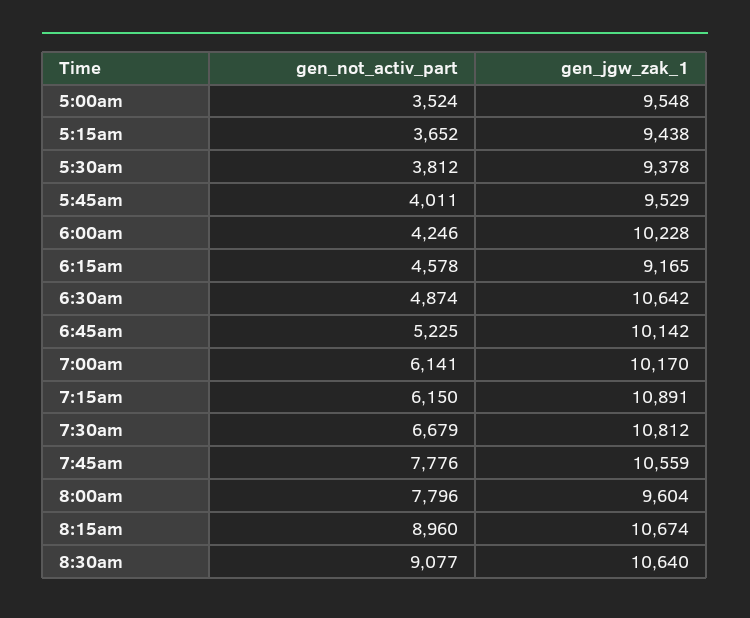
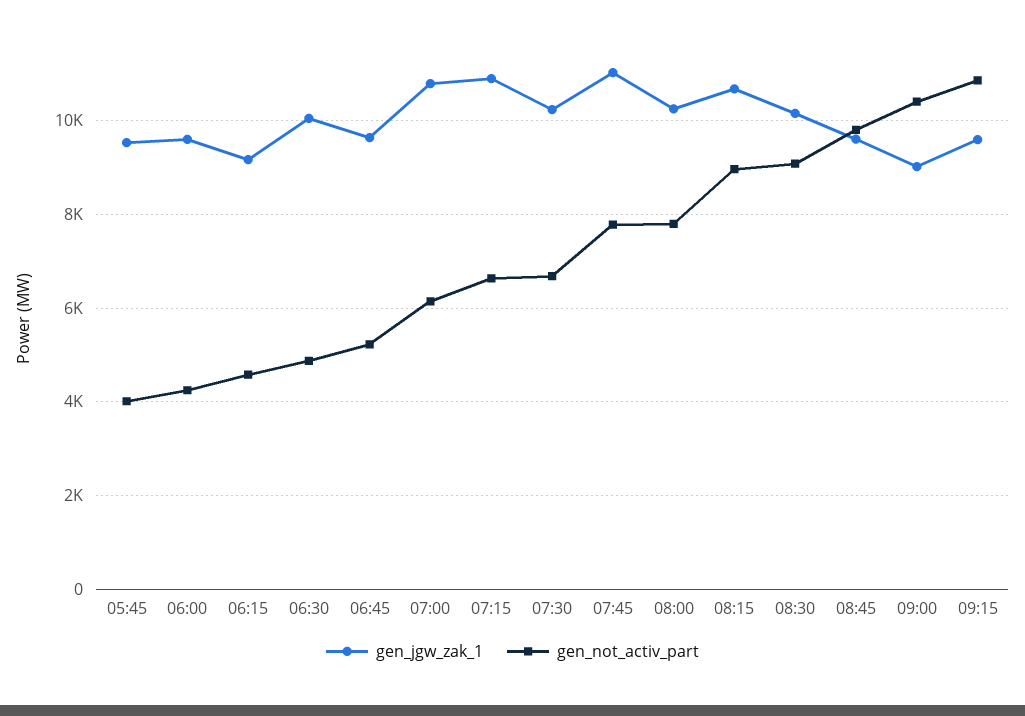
gen_not_activ_part, 5:00am: 3524 -> none
gen_jgw_zak_1, 5:00am: 9548 -> none
gen_not_activ_part, 5:15am: 3652 -> none
gen_jgw_zak_1, 5:15am: 9438 -> none
gen_not_activ_part, 5:30am: 3812 -> none
gen_jgw_zak_1, 5:30am: 9378 -> none
gen_jgw_zak_1, 6:00am: 10228 -> 9600
gen_jgw_zak_1, 6:30am: 10642 -> 10000
gen_jgw_zak_1, 6:45am: 10142 -> 9600
gen_jgw_zak_1, 7:00am: 10170 -> 10800
gen_not_activ_part, 7:15am: 6150 -> 6600
gen_jgw_zak_1, 7:30am: 10812 -> 10200
gen_jgw_zak_1, 7:45am: 10559 -> 11000
gen_jgw_zak_1, 8:00am: 9604 -> 10200
gen_jgw_zak_1, 8:30am: 10640 -> 10200
gen_jgw_zak_1, 08:45: none -> 9600
gen_not_activ_part, 08:45: none -> 9800
gen_jgw_zak_1, 09:00: none -> 9000
gen_not_activ_part, 09:00: none -> 10400
gen_jgw_zak_1, 09:15: none -> 9600
gen_not_activ_part, 09:15: none -> 10800

